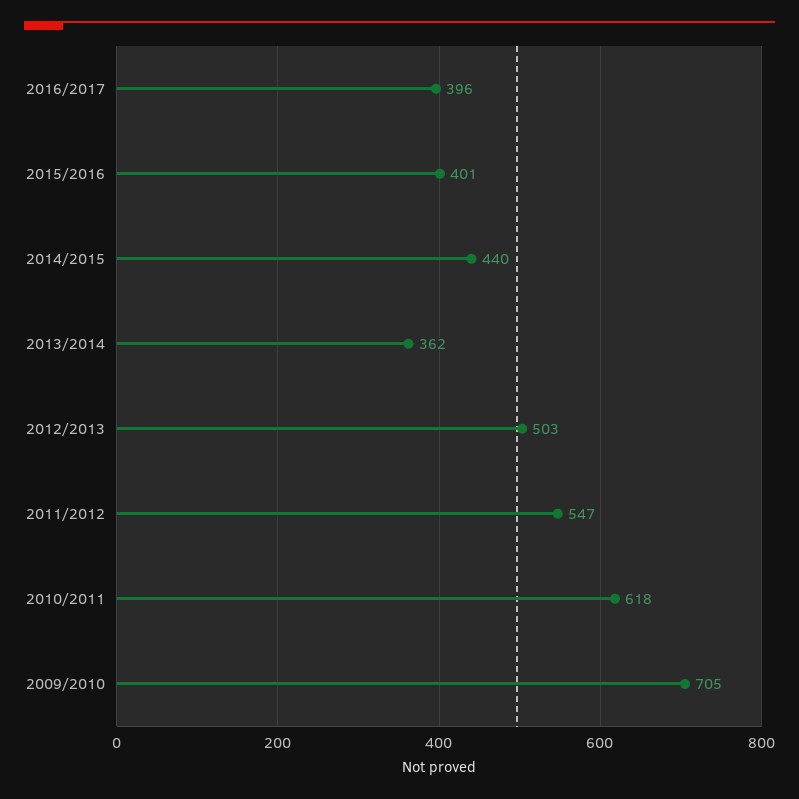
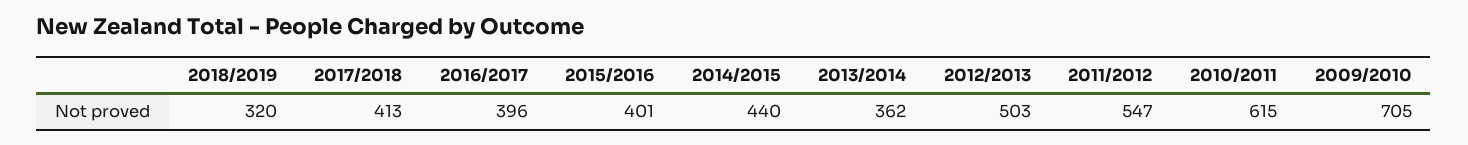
2010/2011: 618 -> 615
2018/2019: none -> 320
2017/2018: none -> 413

